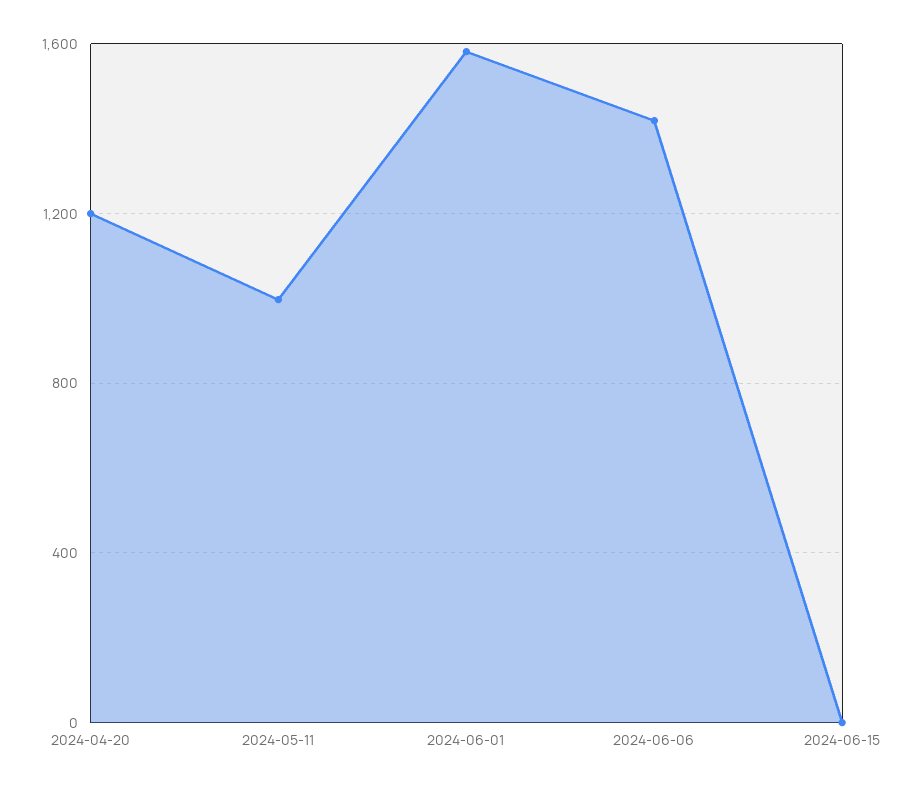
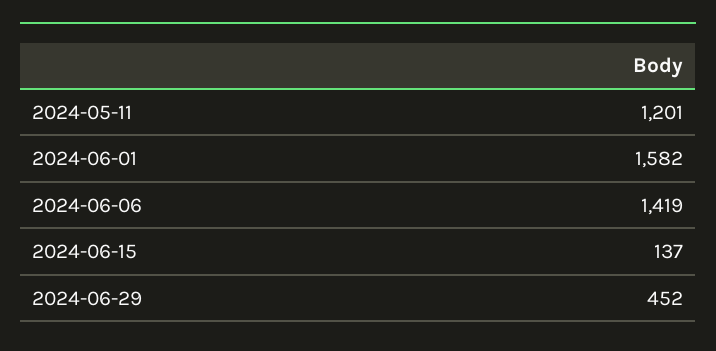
2024-04-20: 1200 -> none
2024-05-11: 1000 -> 1201
2024-06-15: 0 -> 137
2024-06-29: none -> 452

